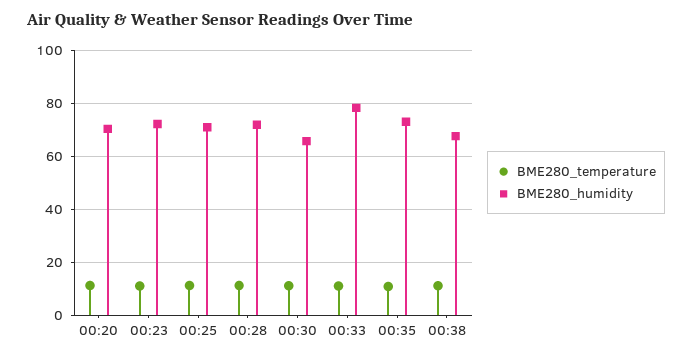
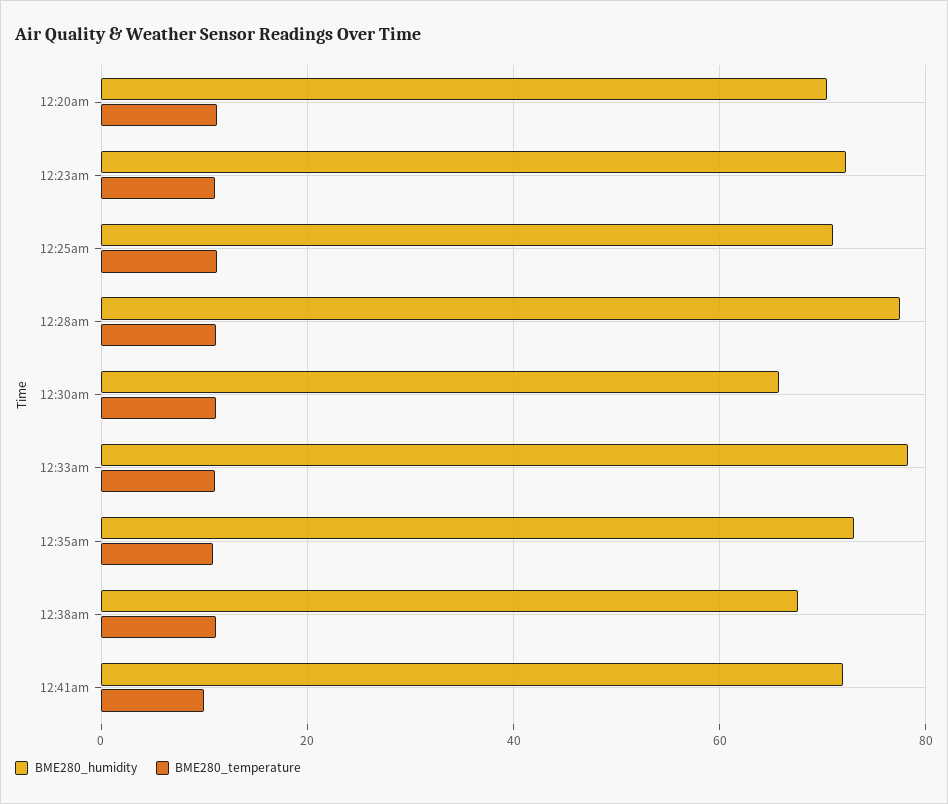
BME280_humidity, 00:28: 72.5 -> 78
BME280_humidity, 12:41am: none -> 72
BME280_temperature, 12:41am: none -> 10

